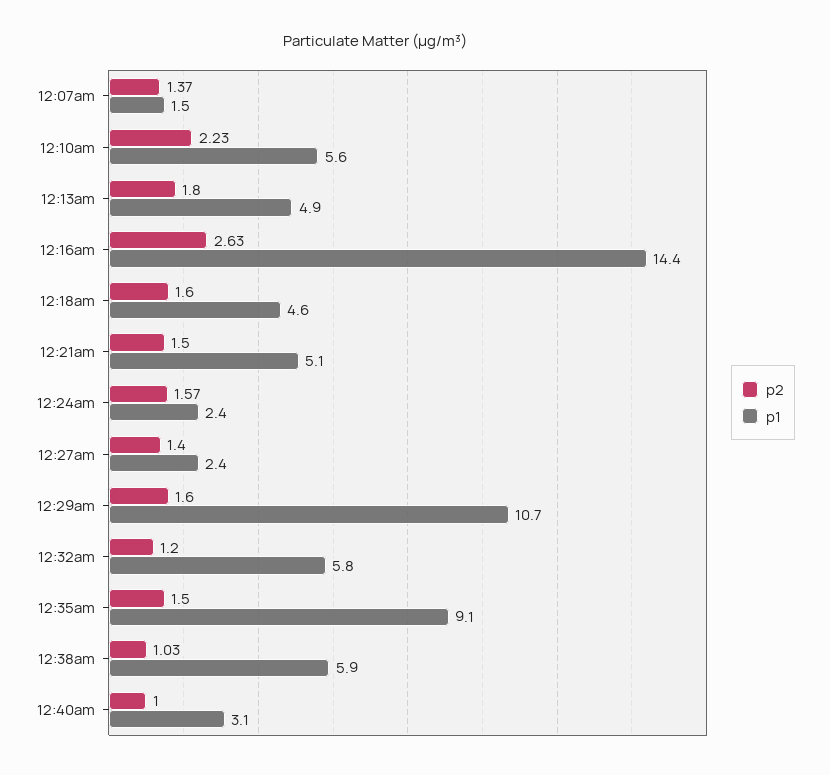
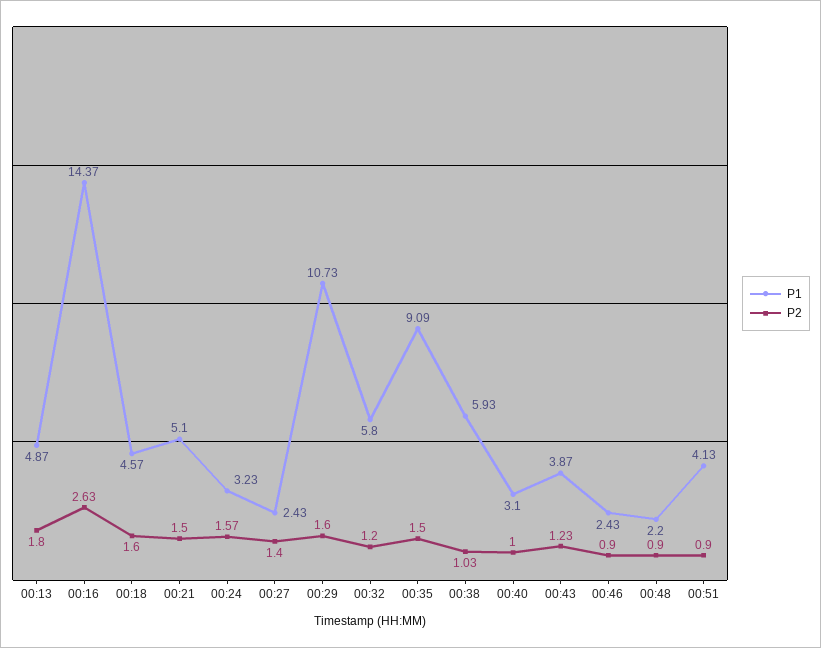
p2, 12:07am: 1.37 -> none
p1, 12:07am: 1.5 -> none
p2, 12:10am: 2.23 -> none
p1, 12:10am: 5.6 -> none
p1, 12:24am: 2.4 -> 3.23
p1, 00:43: none -> 3.87
p2, 00:43: none -> 1.23
p1, 00:46: none -> 2.43
p2, 00:46: none -> 0.9
p1, 00:48: none -> 2.2
p2, 00:48: none -> 0.9
p1, 00:51: none -> 4.13
p2, 00:51: none -> 0.9

